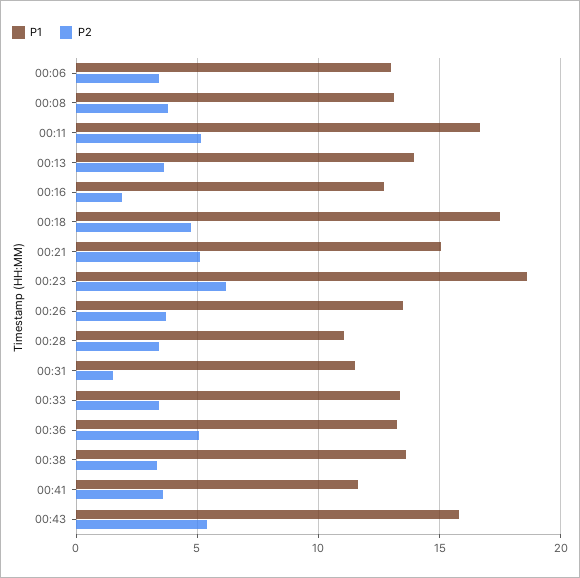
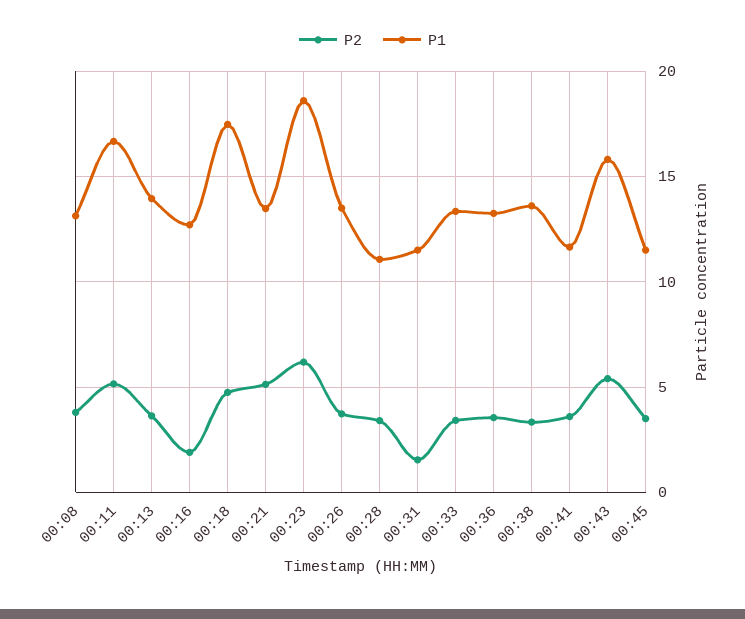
P1, 00:06: 13 -> none
P2, 00:06: 3.5 -> none
P1, 00:21: 15 -> 13.5
P2, 00:36: 5 -> 3.5
P2, 00:45: none -> 3.5
P1, 00:45: none -> 11.5

